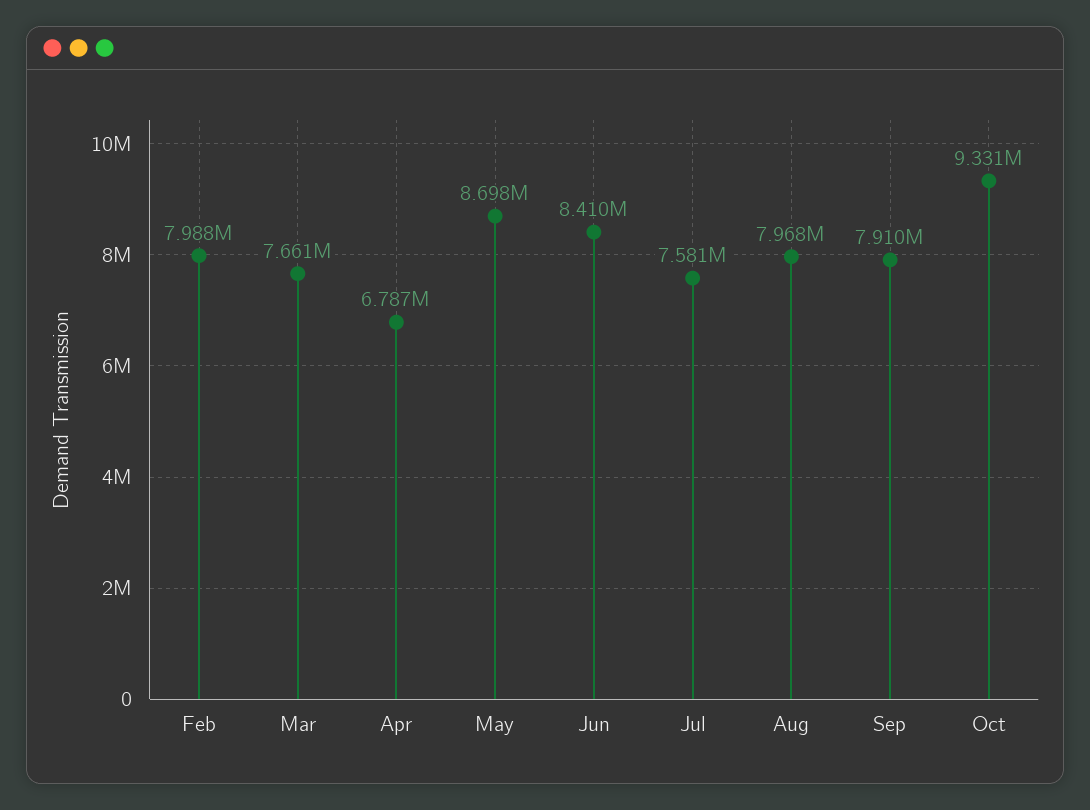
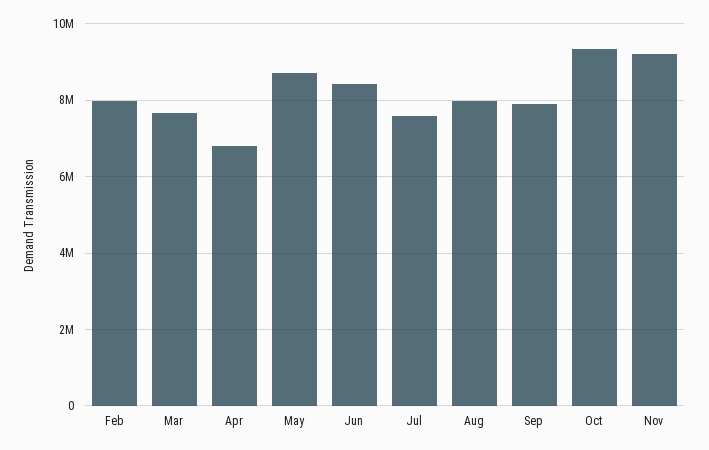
Nov: none -> 9200000

